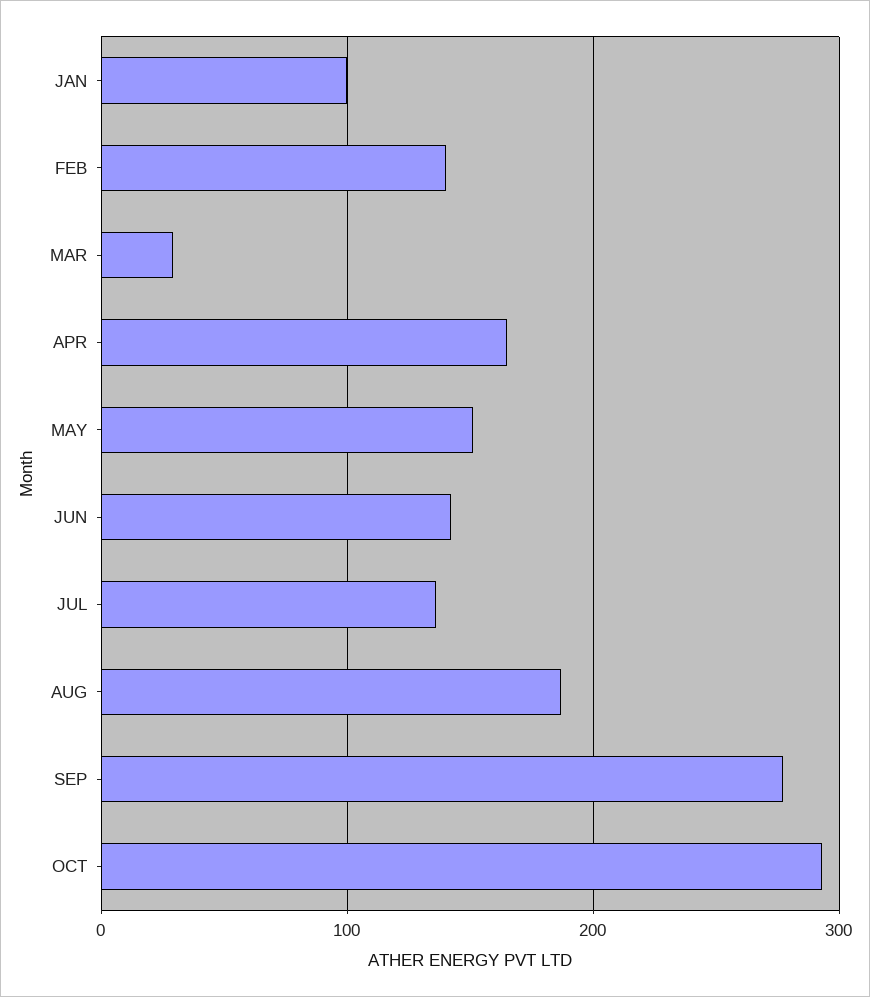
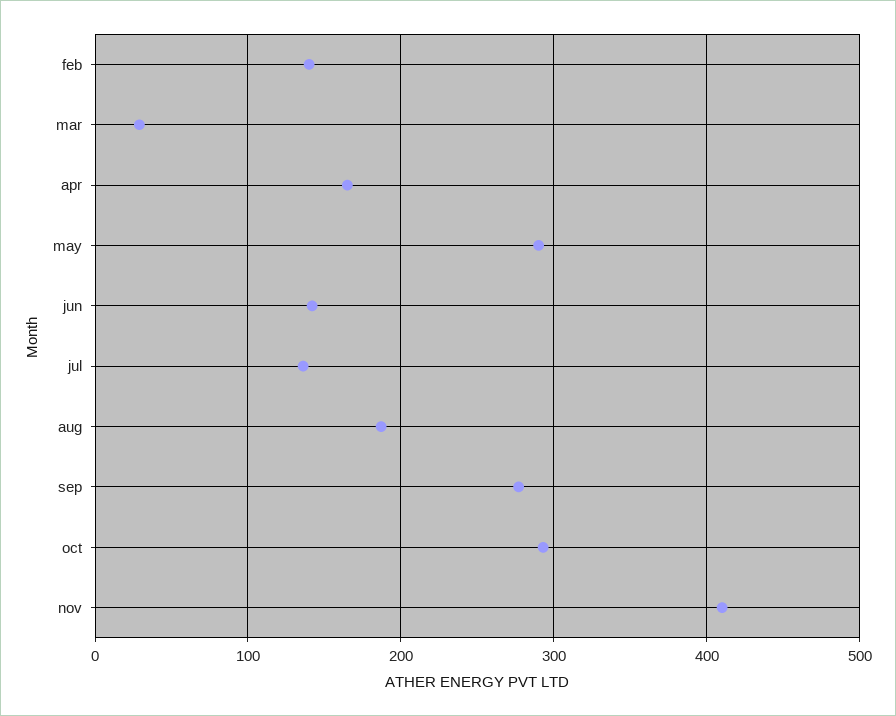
JAN: 100 -> none
MAY: 150 -> 290
nov: none -> 410

